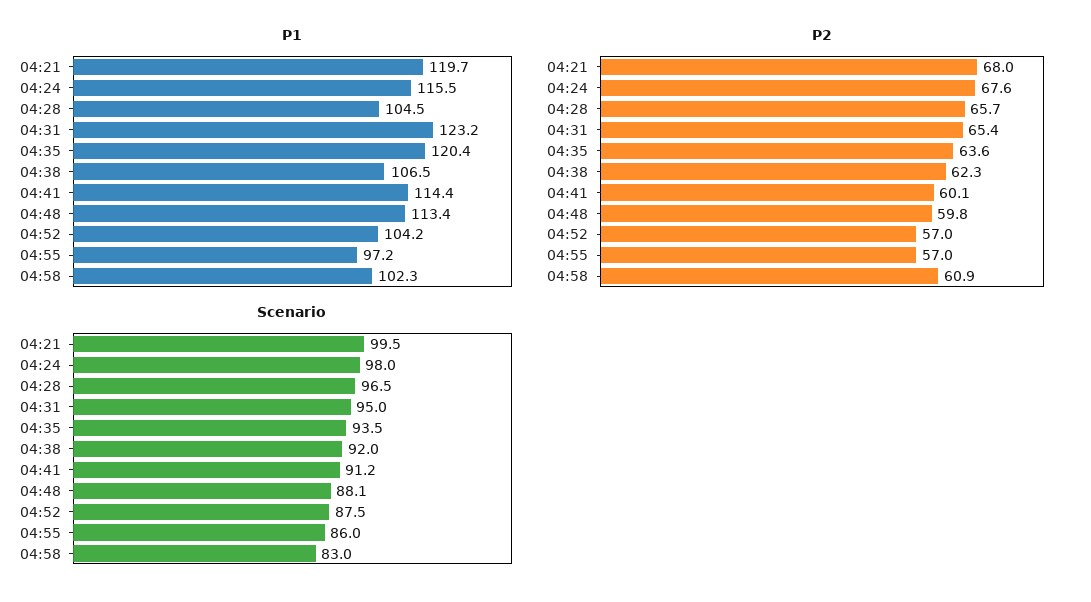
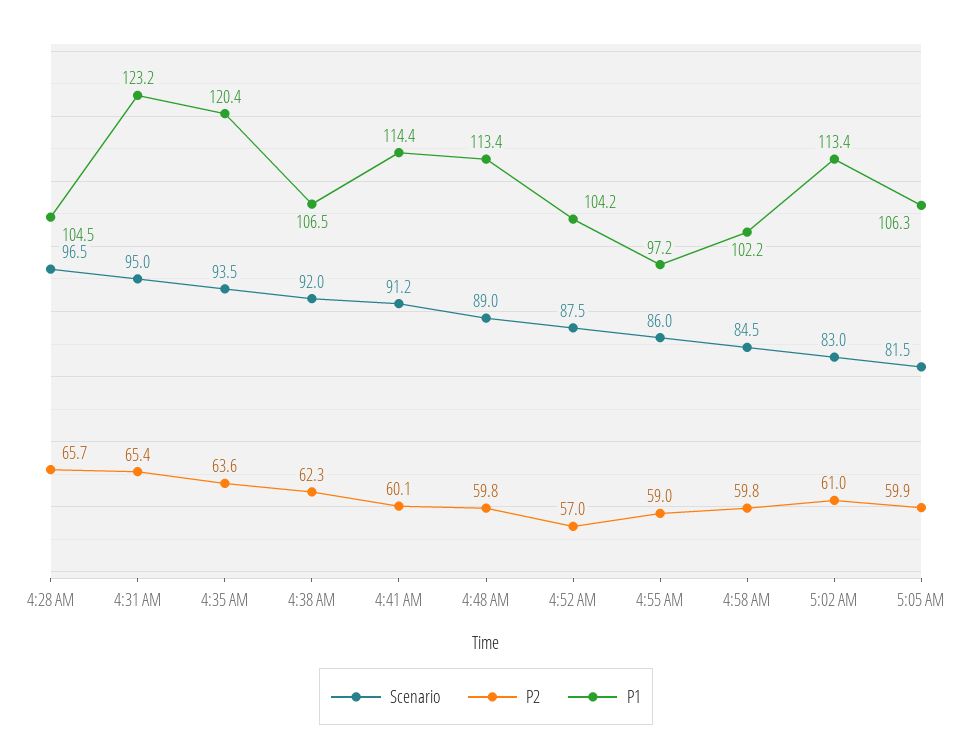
P1, 04:21: 119.7 -> none
P1, 04:24: 115.5 -> none
P1, 04:58: 102.3 -> 102.2
P2, 04:21: 68 -> none
P2, 04:24: 67.6 -> none
P2, 04:55: 57 -> 59
P2, 04:58: 60.9 -> 59.8
Scenario, 04:21: 99.5 -> none
Scenario, 04:24: 98 -> none
Scenario, 04:48: 88.1 -> 89
Scenario, 04:58: 83 -> 84.5
Scenario, 5:02 AM: none -> 83
P2, 5:02 AM: none -> 61
P1, 5:02 AM: none -> 113.4
Scenario, 5:05 AM: none -> 81.5
P2, 5:05 AM: none -> 59.9
P1, 5:05 AM: none -> 106.3

